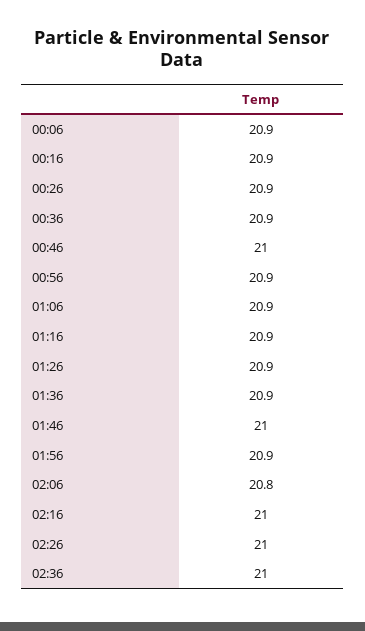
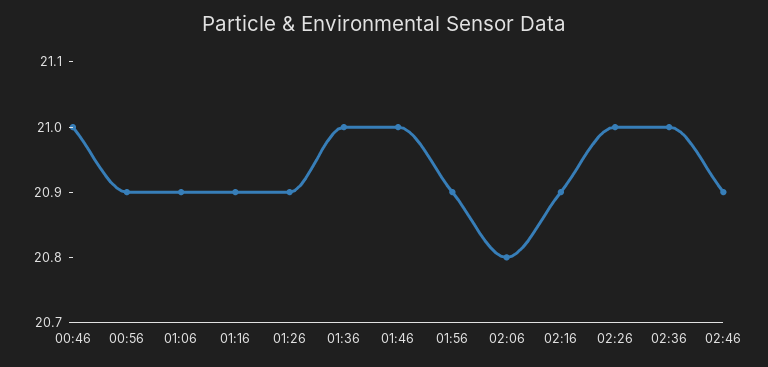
00:06: 20.9 -> none
00:16: 20.9 -> none
00:26: 20.9 -> none
00:36: 20.9 -> none
01:36: 20.9 -> 21
02:16: 21 -> 20.9
02:46: none -> 20.9

